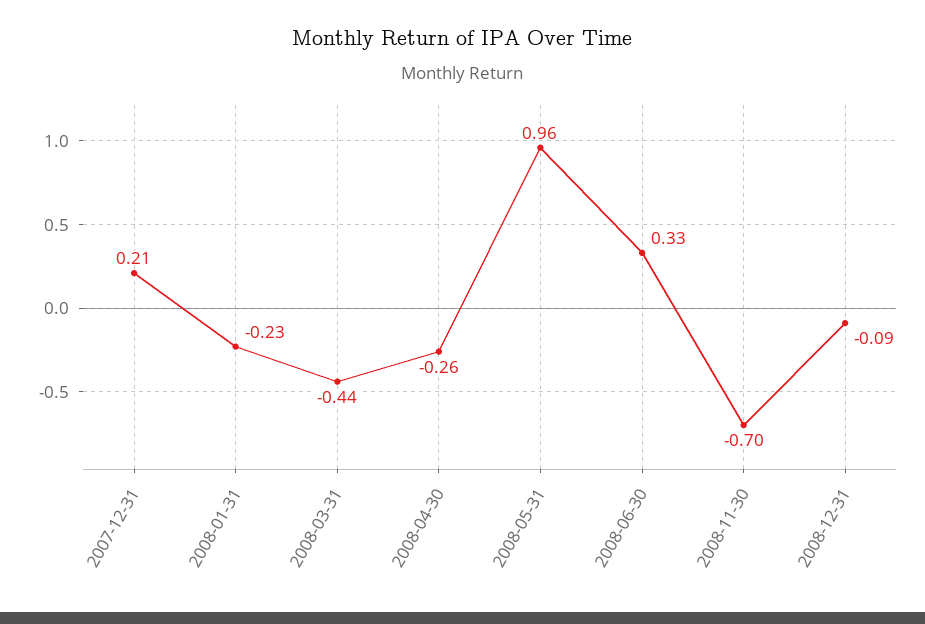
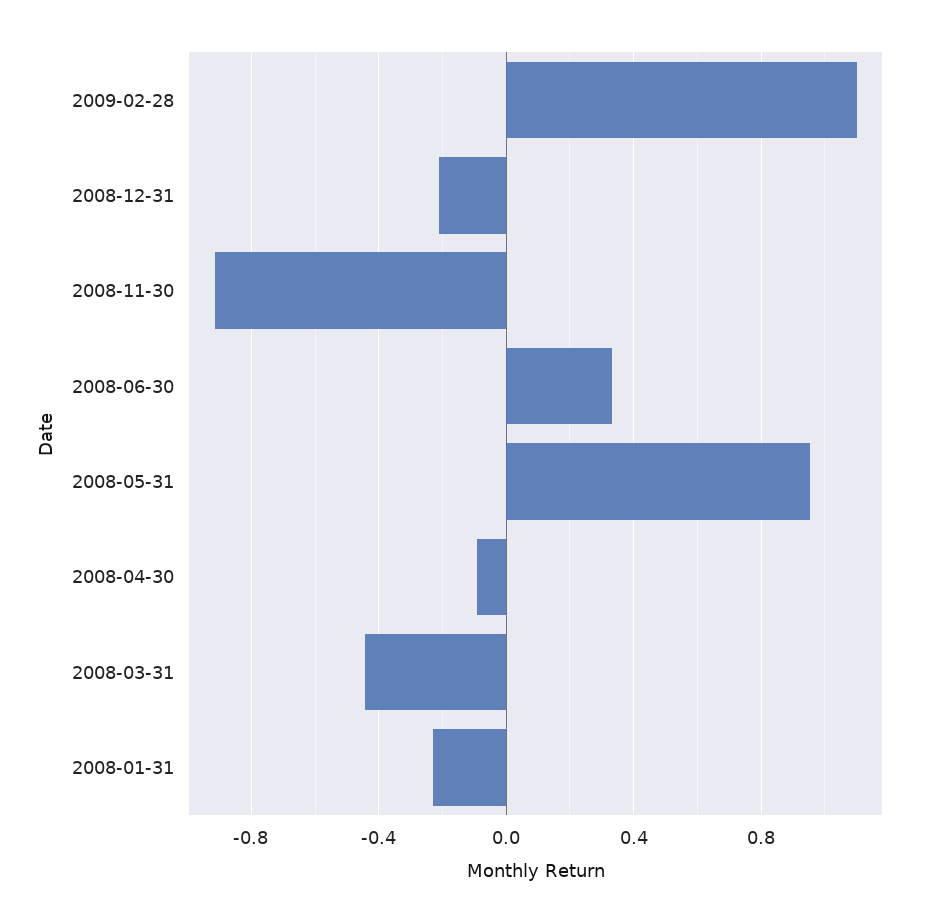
2007-12-31: 0.21 -> none
2008-04-30: -0.26 -> -0.1
2008-11-30: -0.7 -> -0.9
2008-12-31: -0.09 -> -0.2
2009-02-28: none -> 1.1

